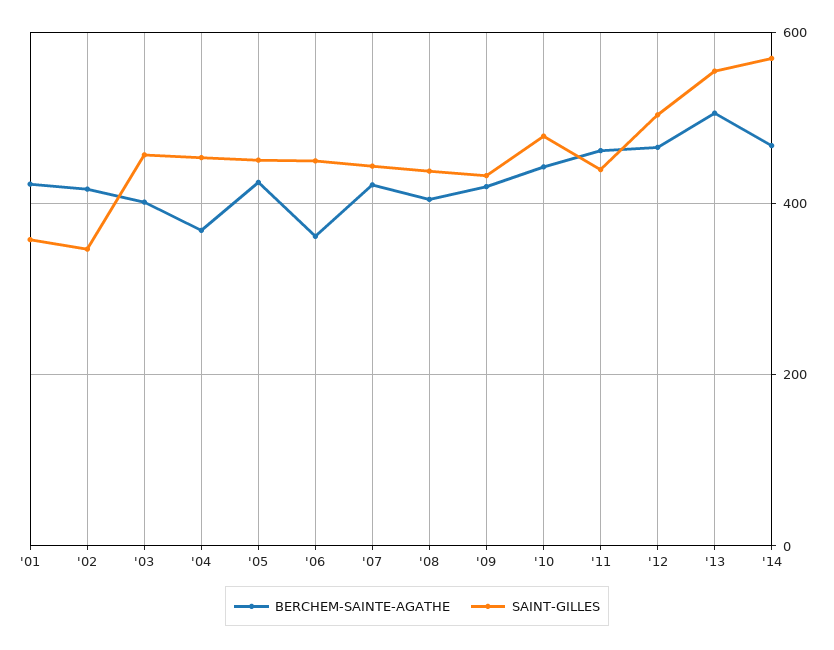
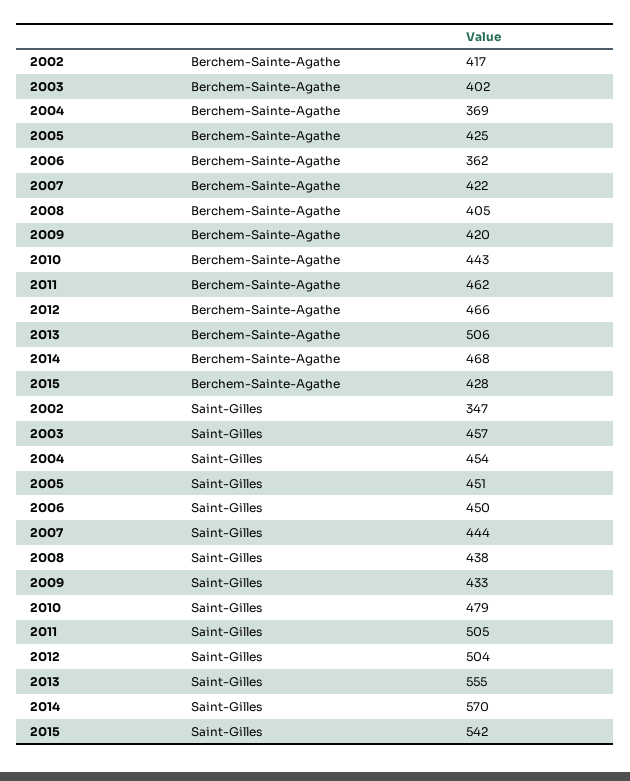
BERCHEM-SAINTE-AGATHE, '01: 420 -> none
SAINT-GILLES, '01: 360 -> none
SAINT-GILLES, '11: 440 -> 505
BERCHEM-SAINTE-AGATHE, 2015: none -> 428
SAINT-GILLES, 2015: none -> 542

